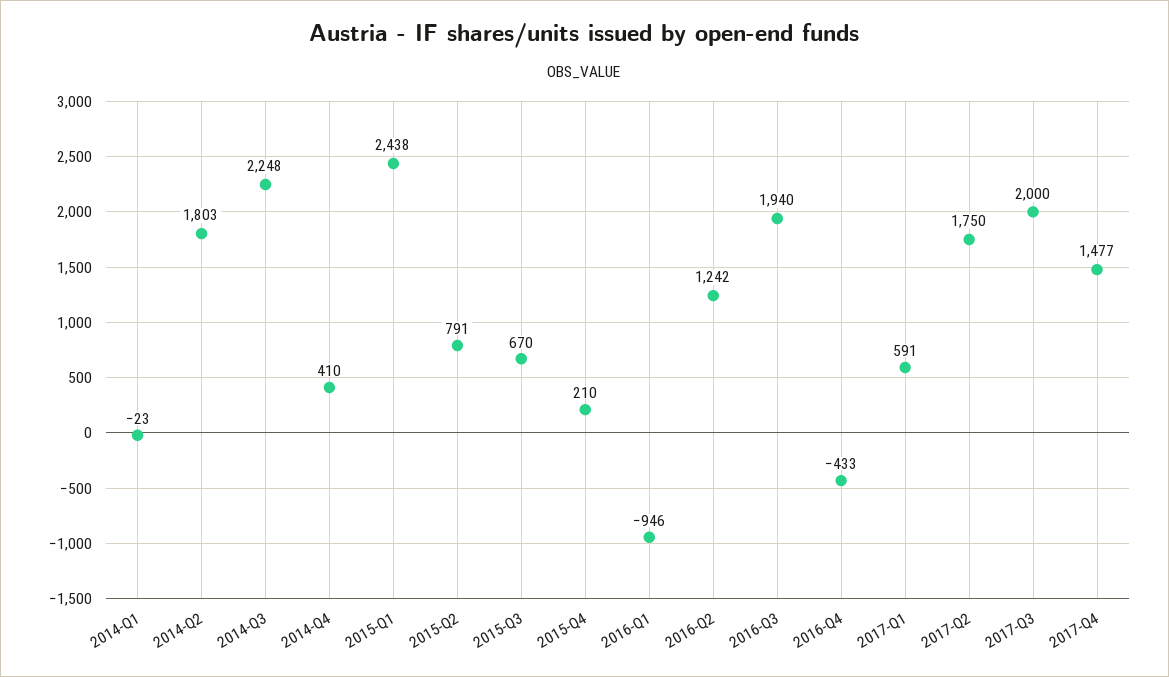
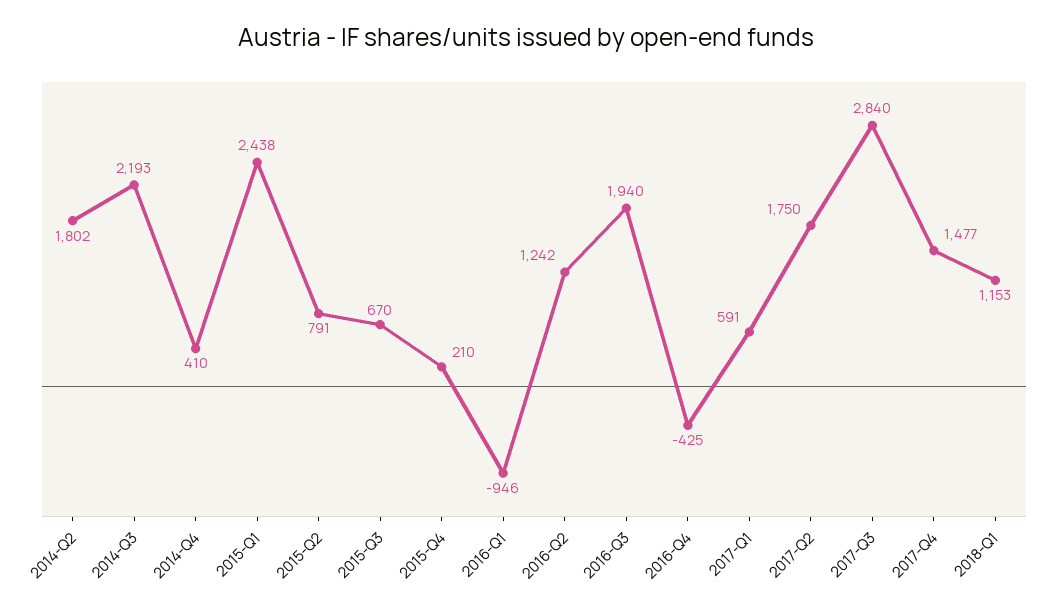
2014-Q1: -23 -> none
2014-Q2: 1803 -> 1802
2014-Q3: 2248 -> 2193
2016-Q4: -433 -> -425
2017-Q3: 2000 -> 2840
2018-Q1: none -> 1153

